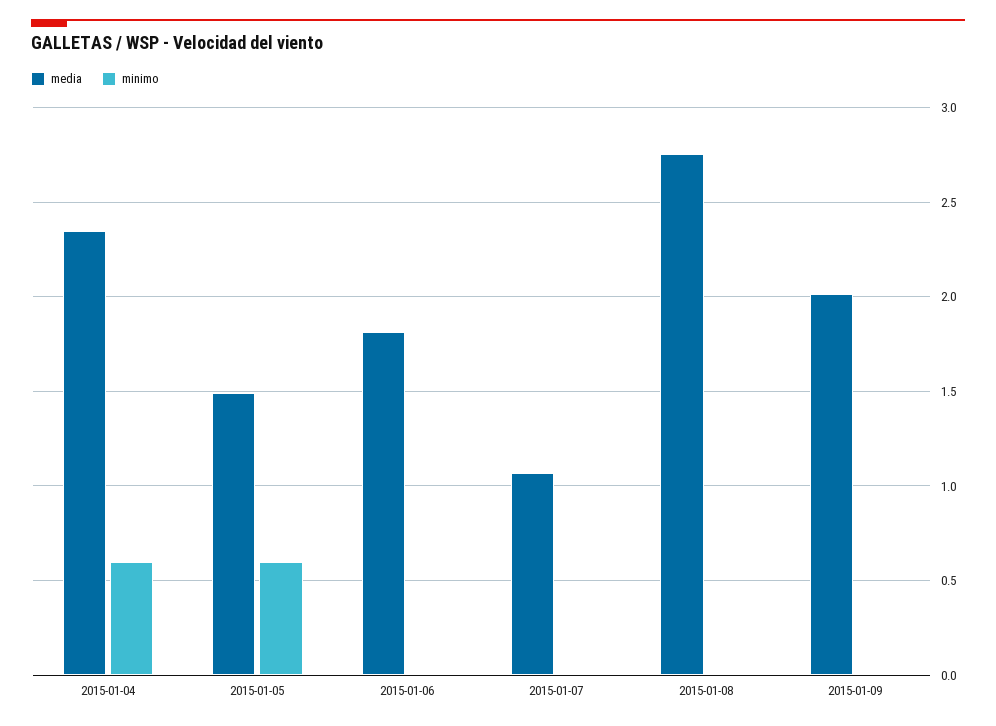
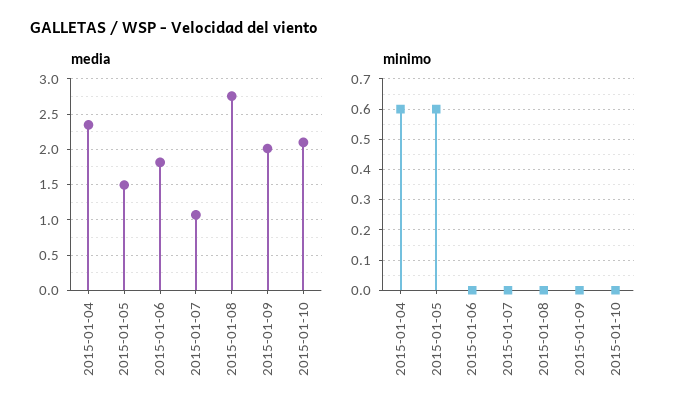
media, 2015-01-10: none -> 2.1
minimo, 2015-01-10: none -> 0

